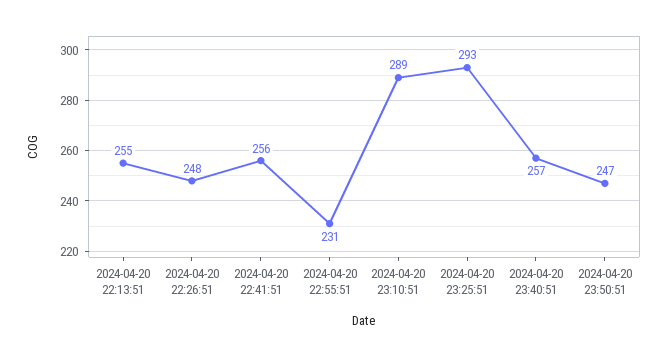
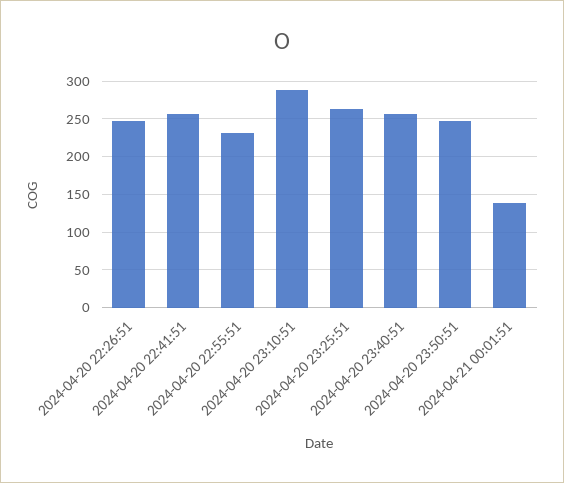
2024-04-20 22:13:51: 255 -> none
2024-04-20 23:25:51: 293 -> 260
2024-04-21 00:01:51: none -> 140

